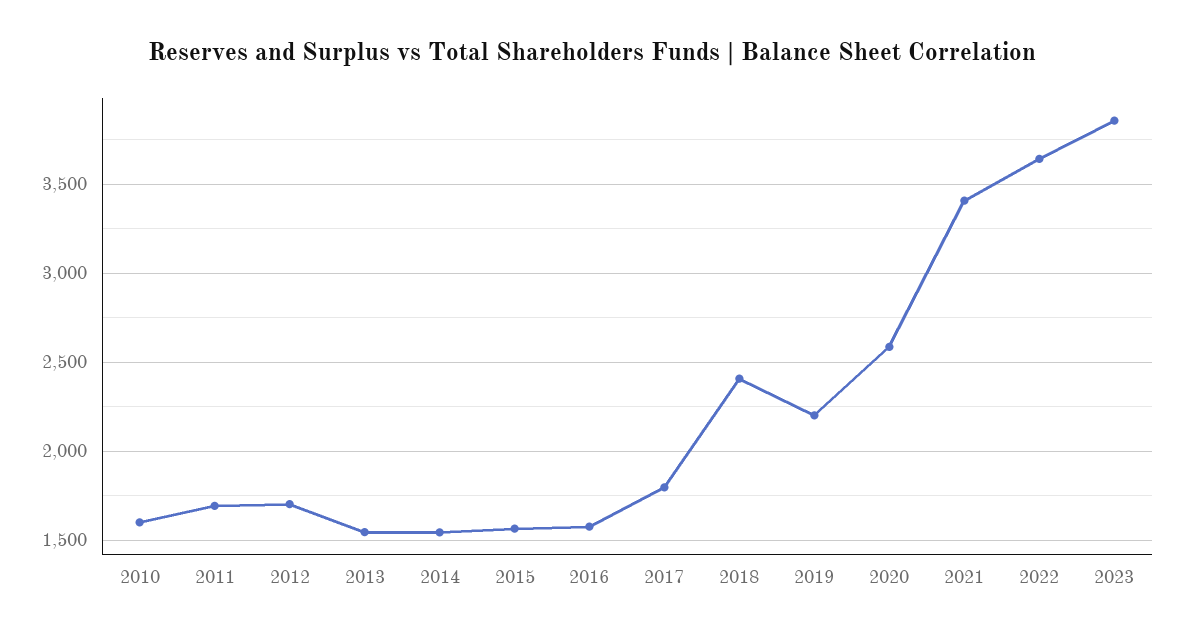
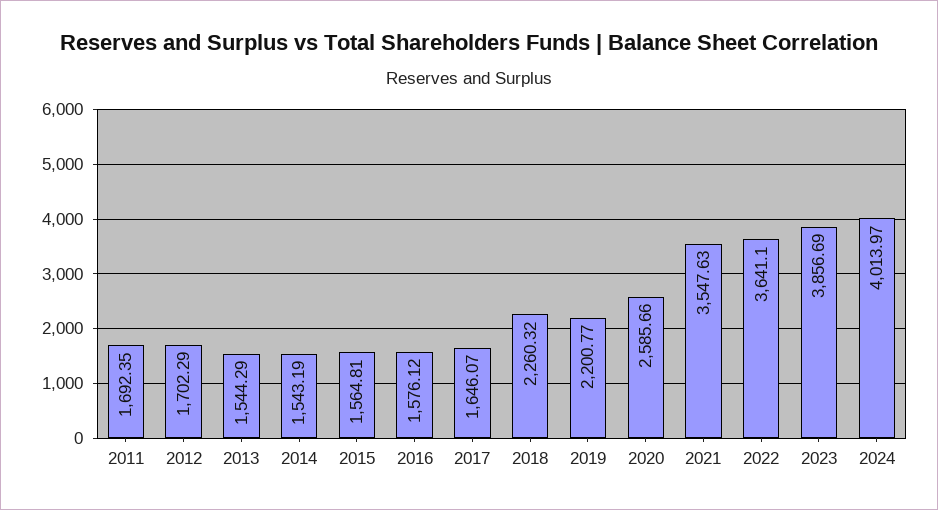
2010: 1600 -> none
2017: 1800 -> 1646.07
2018: 2400 -> 2260.32
2021: 3400 -> 3547.63
2024: none -> 4013.97

